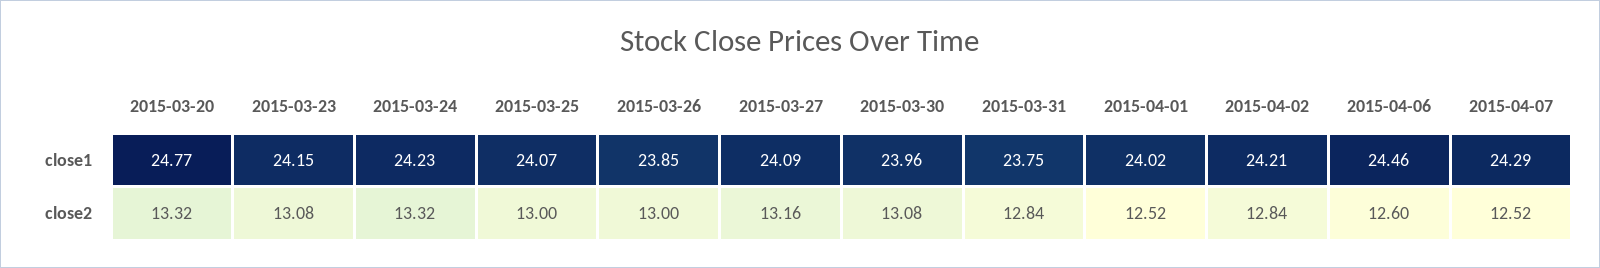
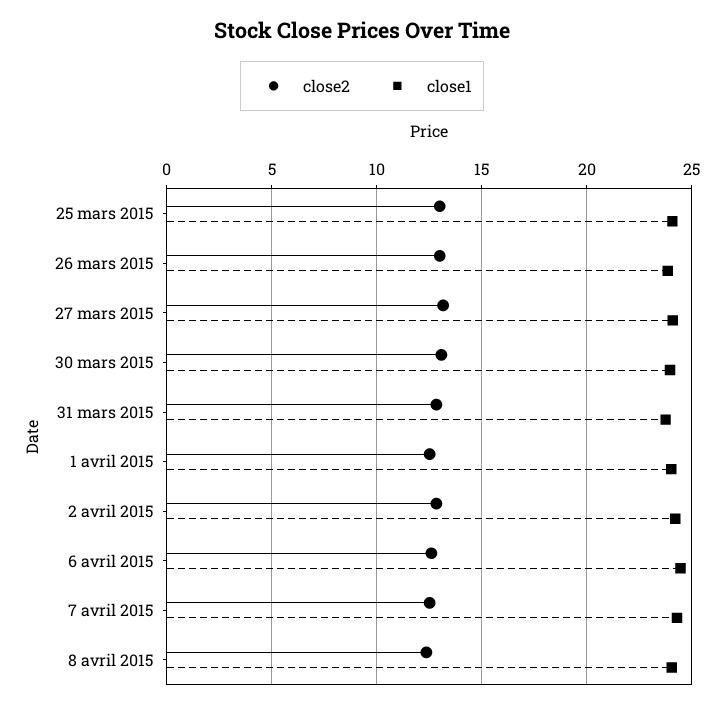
close1, 2015-03-20: 24.77 -> none
close1, 2015-03-23: 24.15 -> none
close1, 2015-03-24: 24.23 -> none
close2, 2015-03-20: 13.32 -> none
close2, 2015-03-23: 13.08 -> none
close2, 2015-03-24: 13.32 -> none
close2, 8 avril 2015: none -> 12.5
close1, 8 avril 2015: none -> 24

